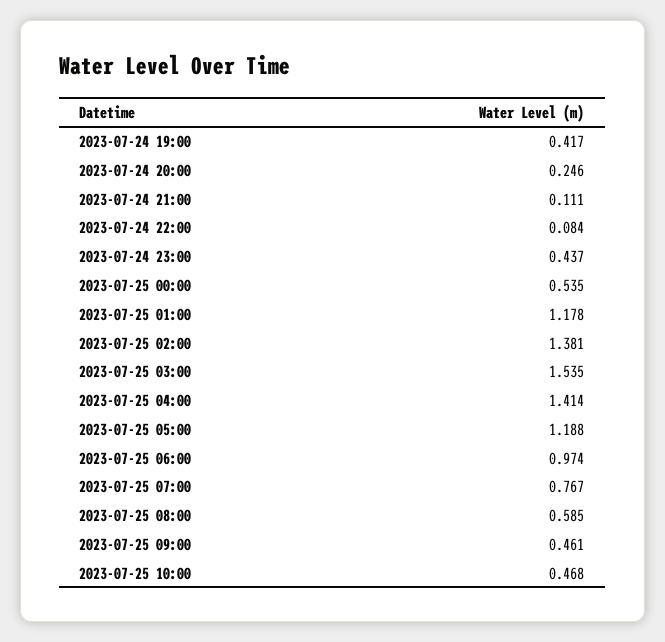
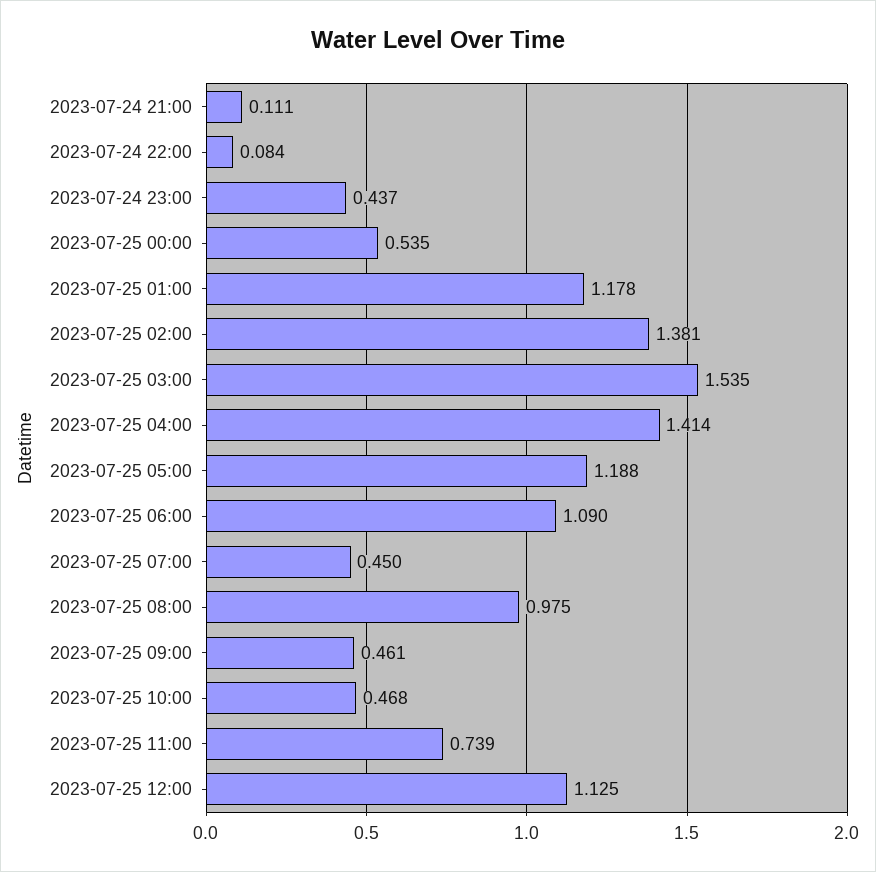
2023-07-24 19:00: 0.417 -> none
2023-07-24 20:00: 0.246 -> none
2023-07-25 06:00: 0.974 -> 1.09
2023-07-25 07:00: 0.767 -> 0.45
2023-07-25 08:00: 0.585 -> 0.975
2023-07-25 11:00: none -> 0.739
2023-07-25 12:00: none -> 1.125

